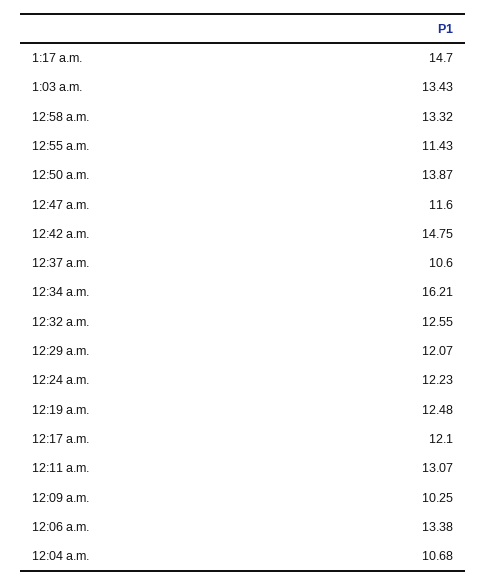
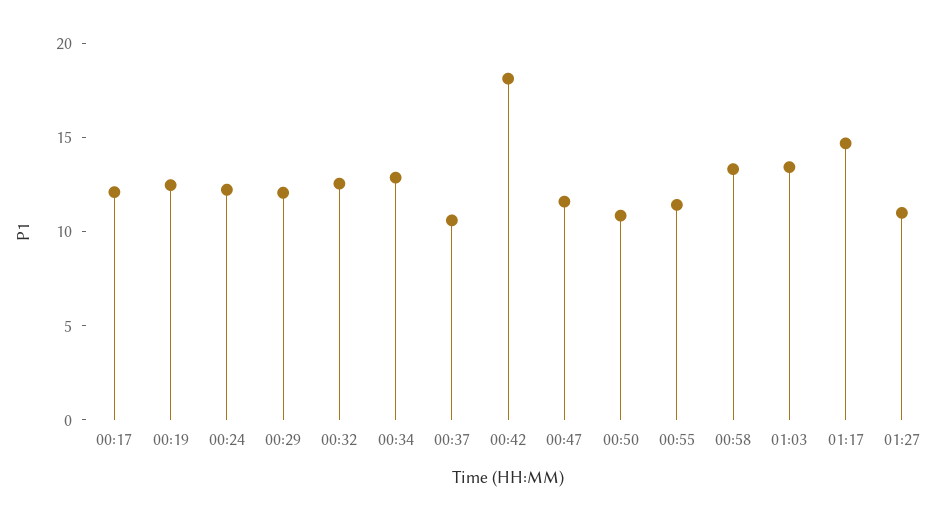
12:50 a.m.: 13.87 -> 11
12:42 a.m.: 14.75 -> 18
12:34 a.m.: 16.21 -> 13
12:11 a.m.: 13.07 -> none
12:09 a.m.: 10.25 -> none
12:06 a.m.: 13.38 -> none
12:04 a.m.: 10.68 -> none
01:27: none -> 11

